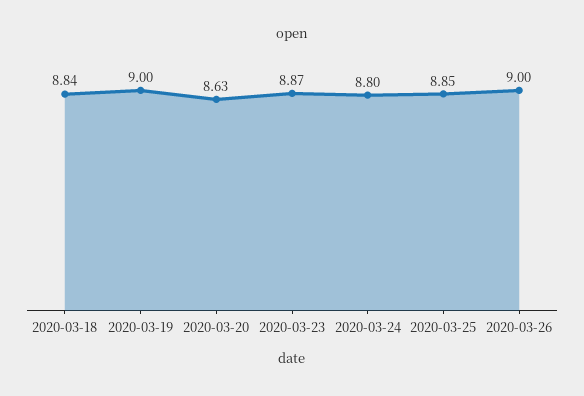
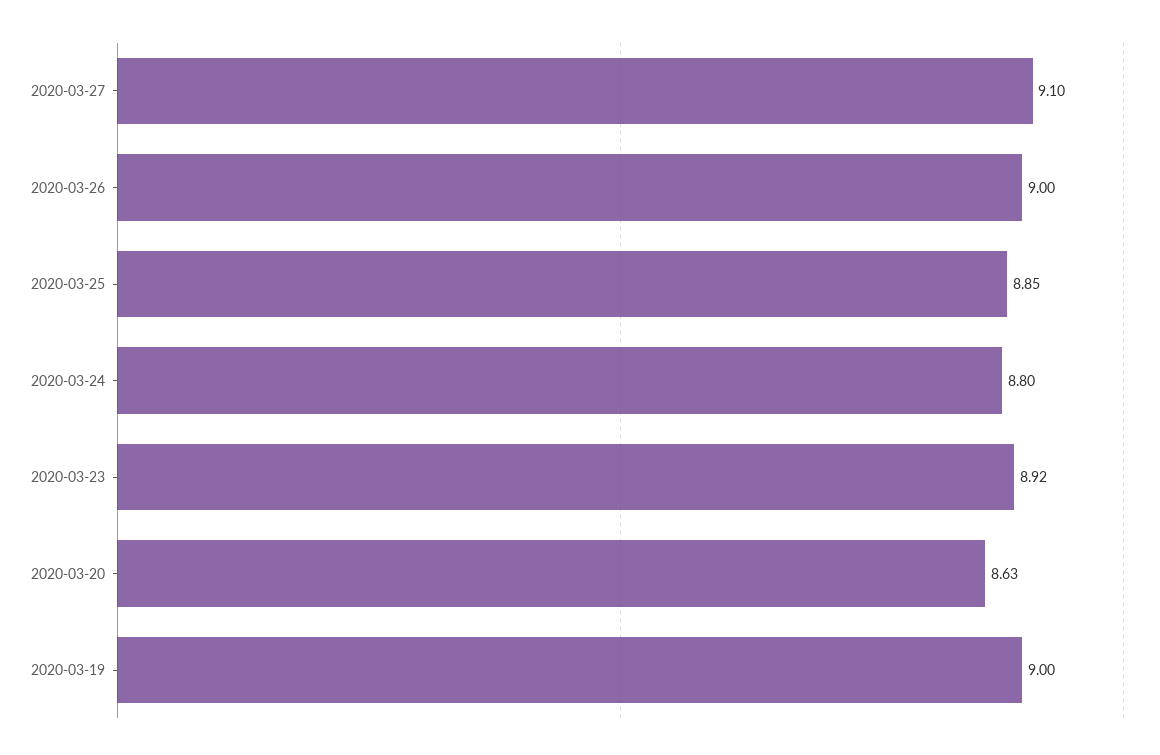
2020-03-18: 8.84 -> none
2020-03-23: 8.87 -> 8.92
2020-03-27: none -> 9.1

